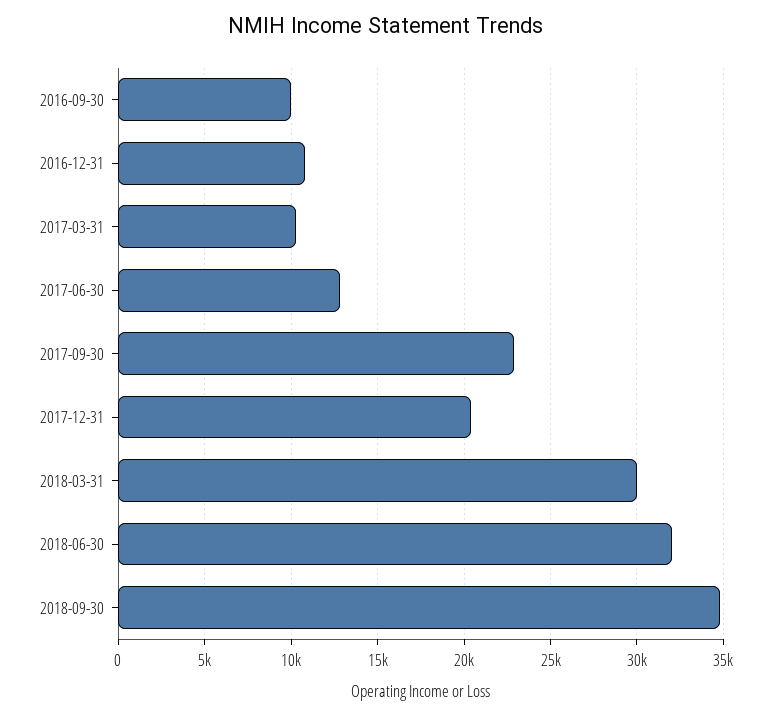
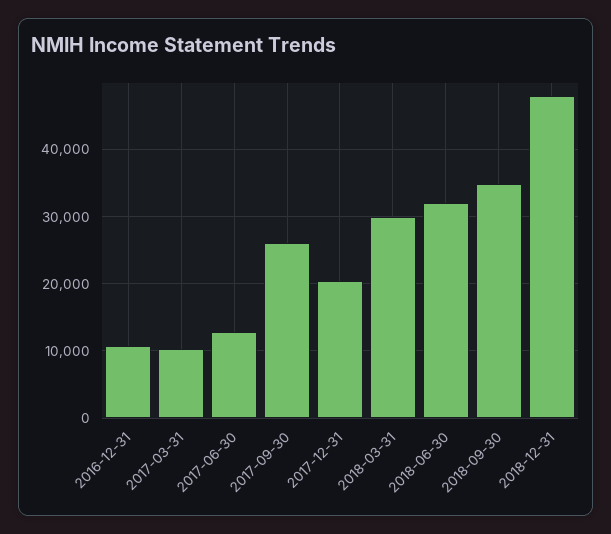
2016-09-30: 10000 -> none
2017-09-30: 23000 -> 26000
2018-12-31: none -> 48000

